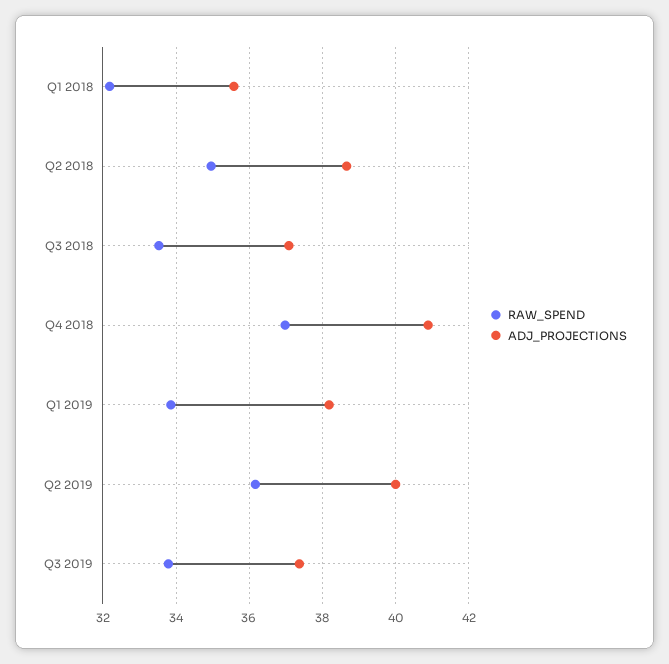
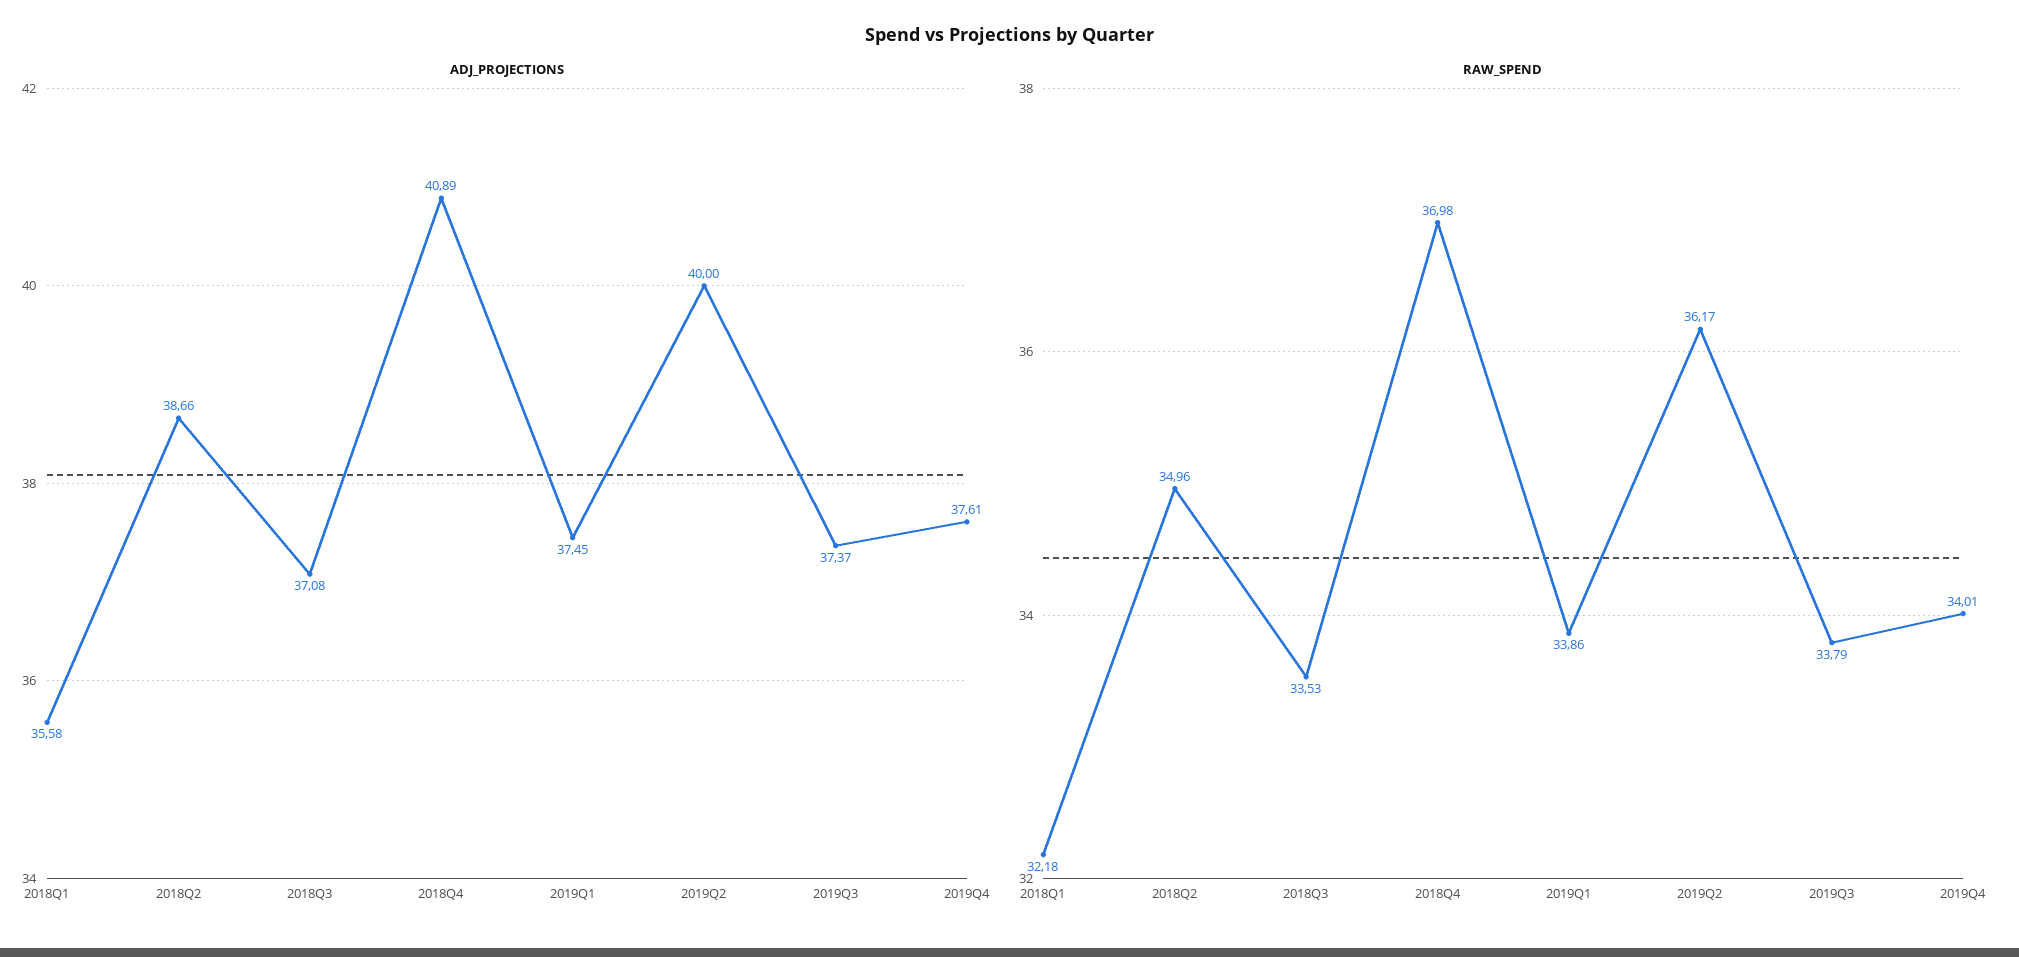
ADJ_PROJECTIONS, Q1 2019: 38.2 -> 37.45
ADJ_PROJECTIONS, 2019Q4: none -> 37.61
RAW_SPEND, 2019Q4: none -> 34.01

